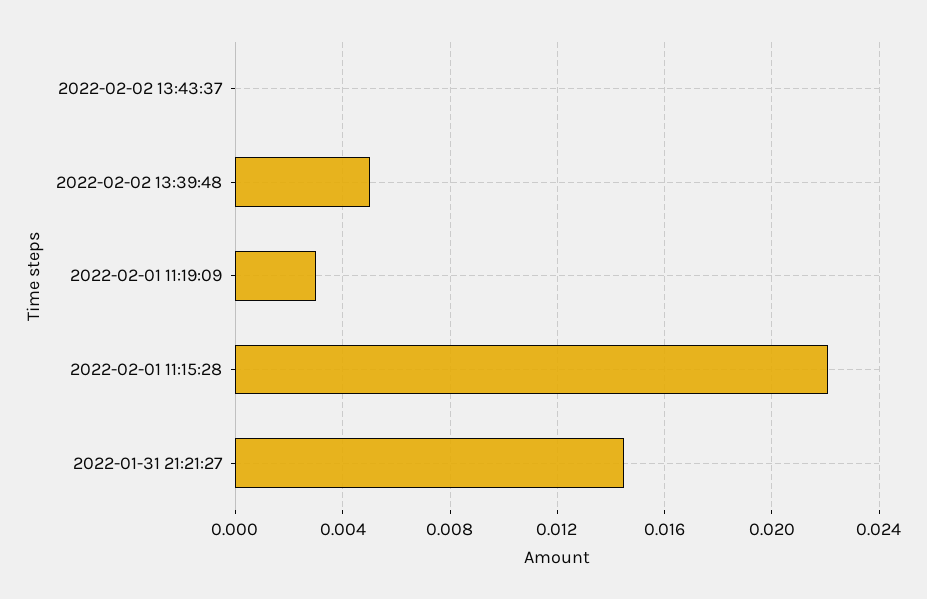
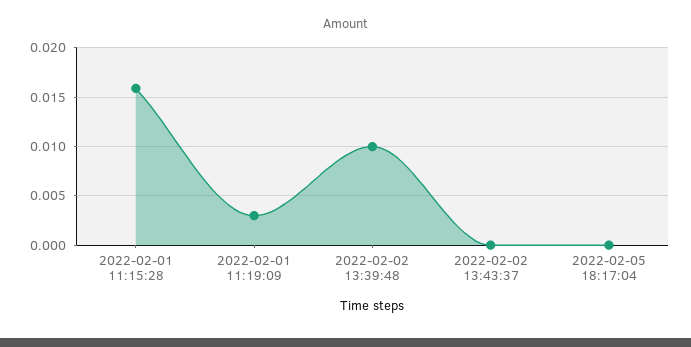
2022-02-02 13:39:48: 0.005 -> 0.01
2022-02-01 11:15:28: 0.022 -> 0.016
2022-01-31 21:21:27: 0.0145 -> none
2022-02-05 18:17:04: none -> 0

